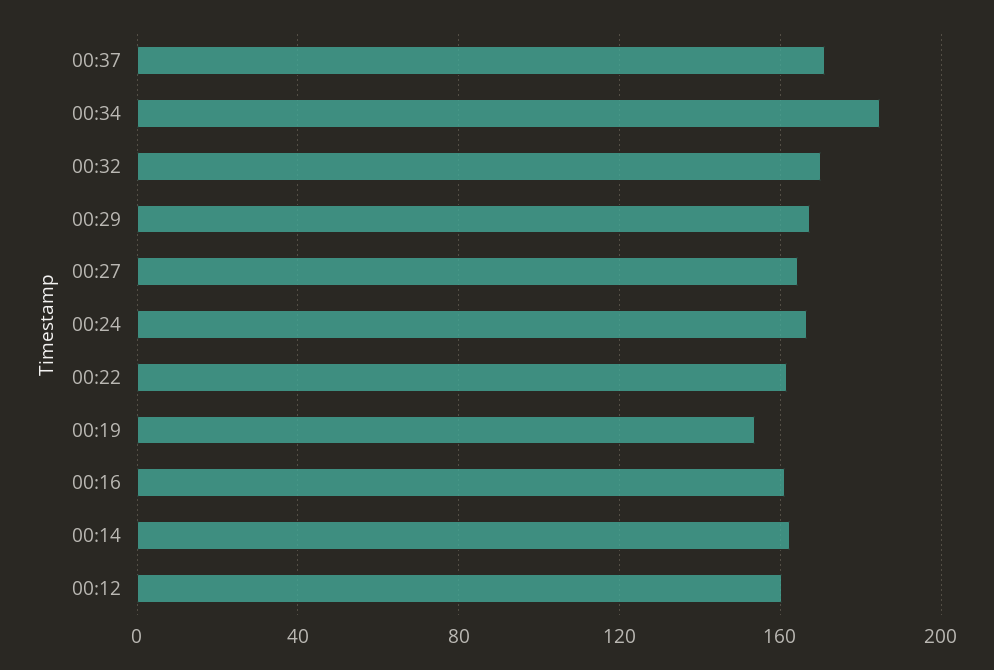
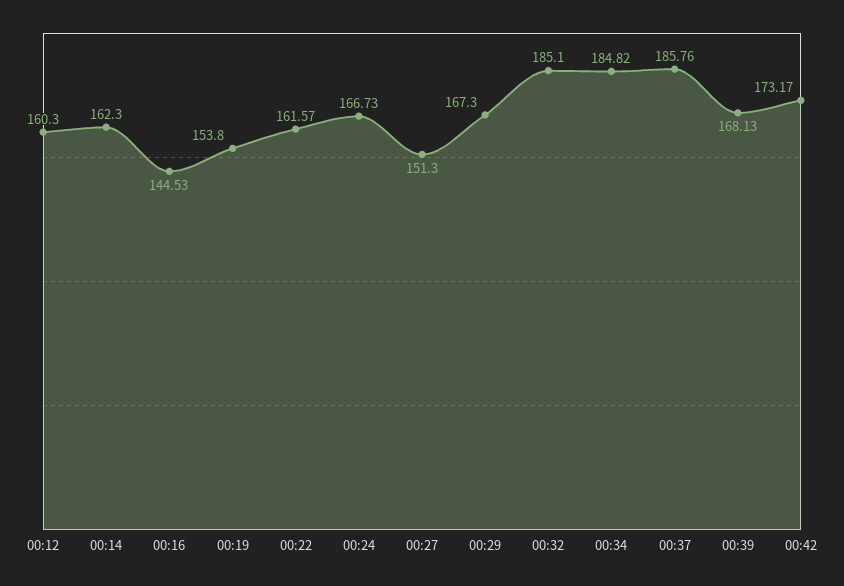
00:37: 170 -> 185.76
00:32: 170 -> 185.1
00:27: 165 -> 151.3
00:16: 160 -> 144.53
00:39: none -> 168.13
00:42: none -> 173.17

